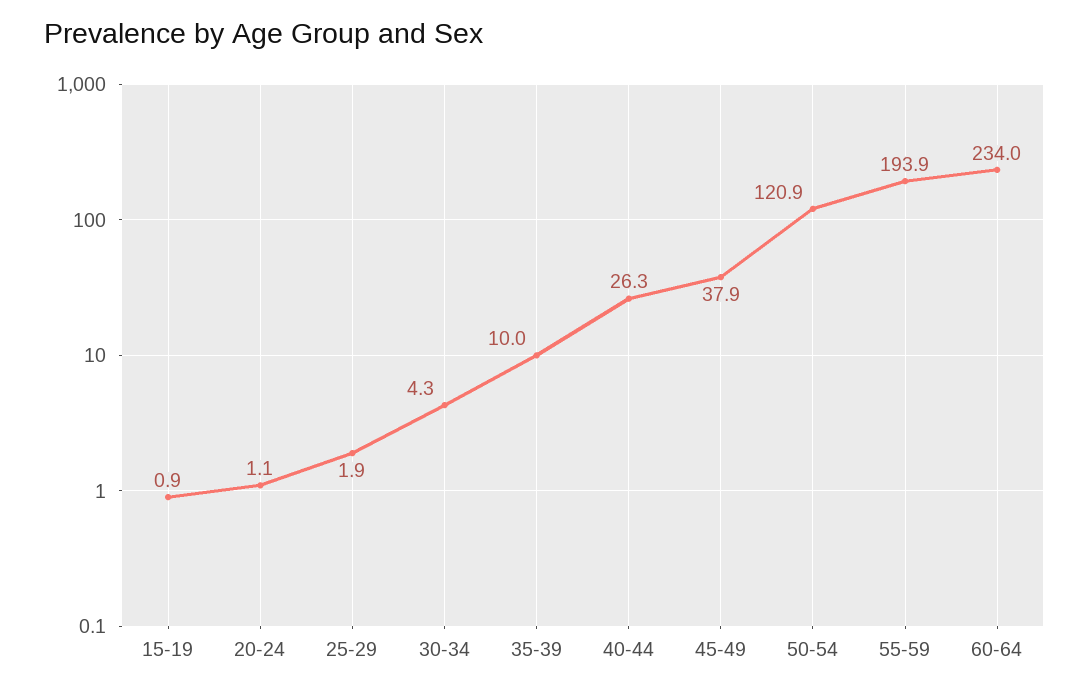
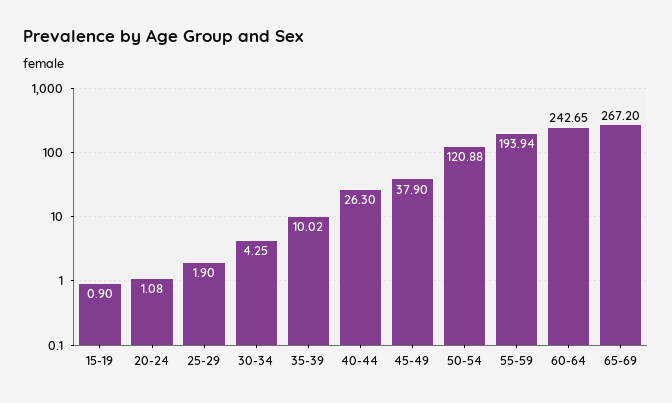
60-64: 234 -> 242.65
65-69: none -> 267.2

